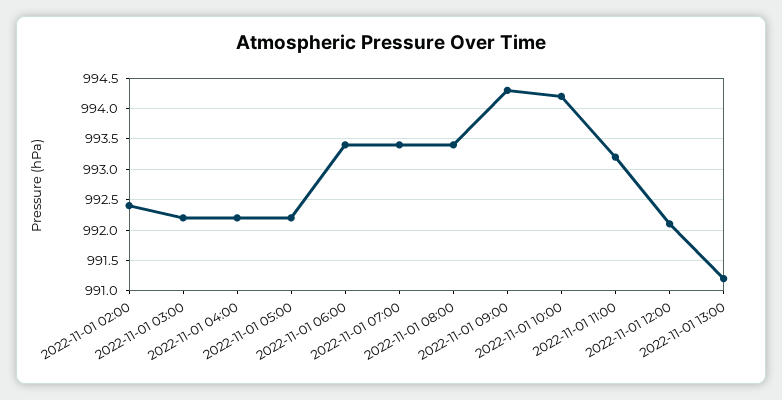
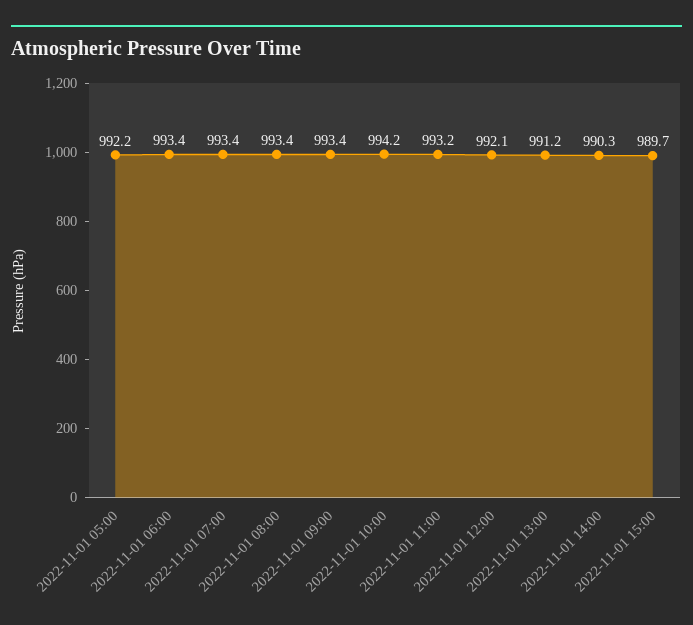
2022-11-01 02:00: 992.4 -> none
2022-11-01 03:00: 992.2 -> none
2022-11-01 04:00: 992.2 -> none
2022-11-01 09:00: 994.3 -> 993.4
2022-11-01 14:00: none -> 990.3
2022-11-01 15:00: none -> 989.7

